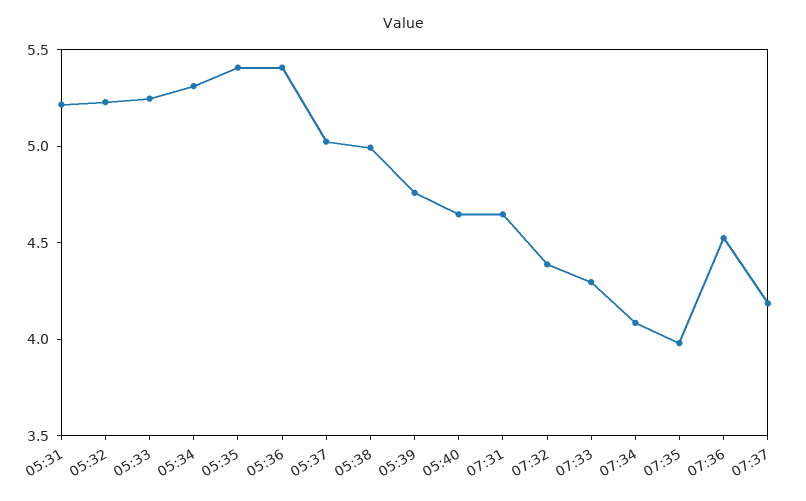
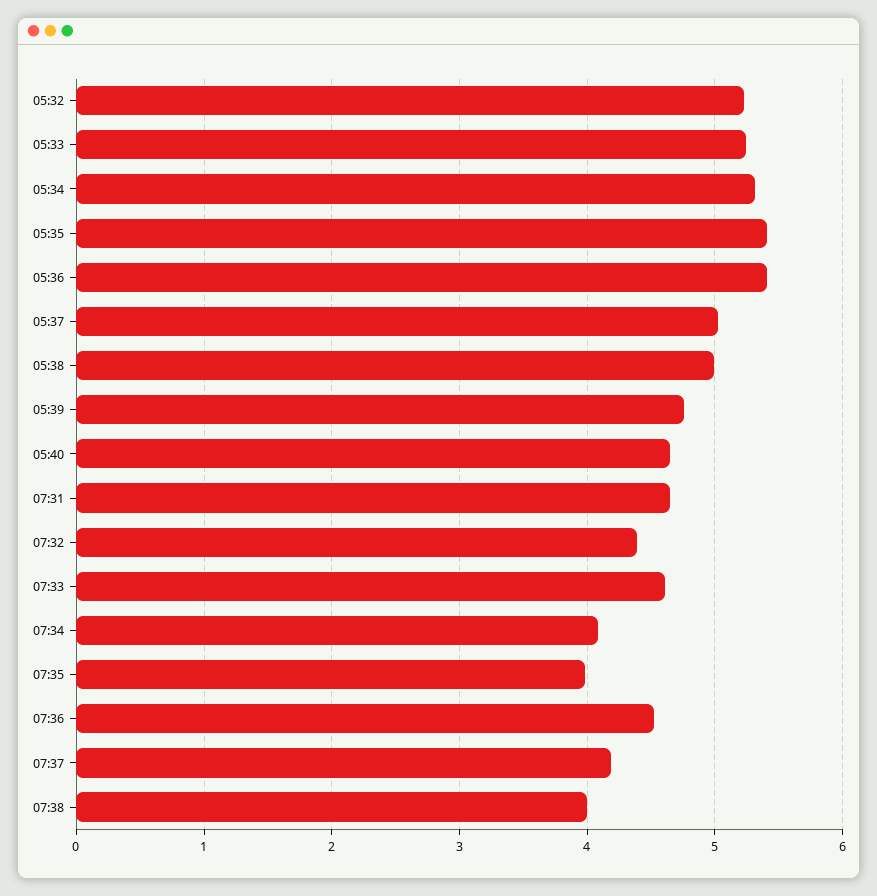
05:31: 5.2 -> none
07:33: 4.3 -> 4.6
07:38: none -> 4

